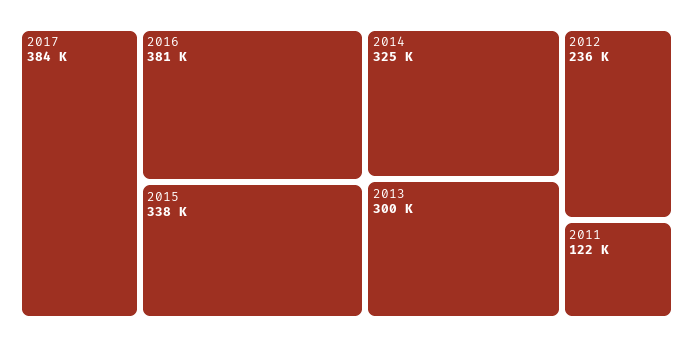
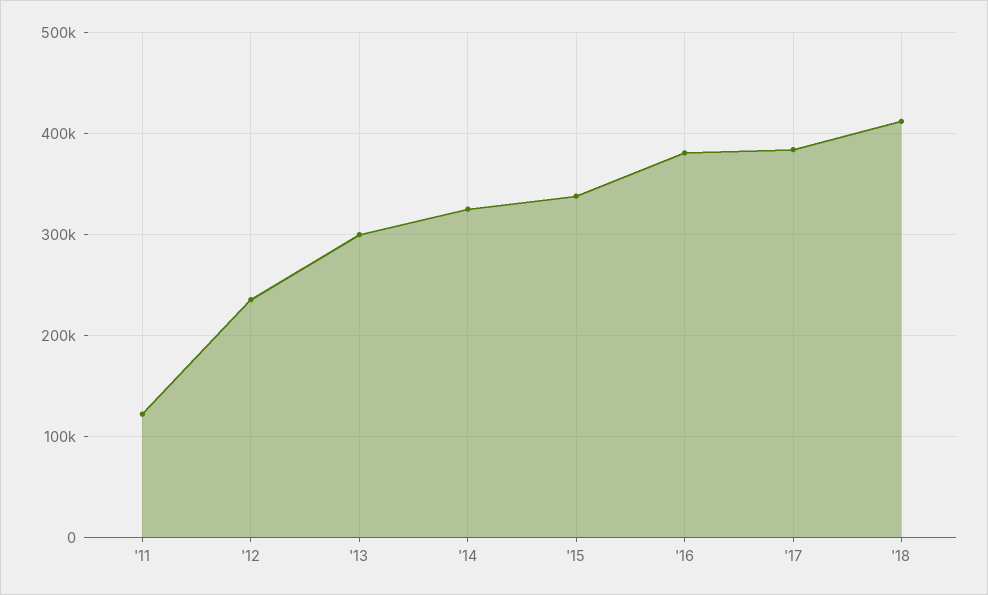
'18: none -> 410000

